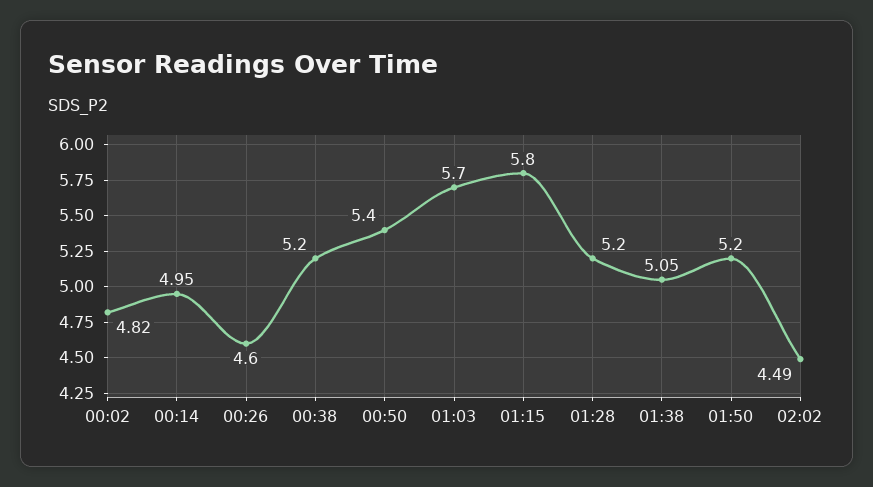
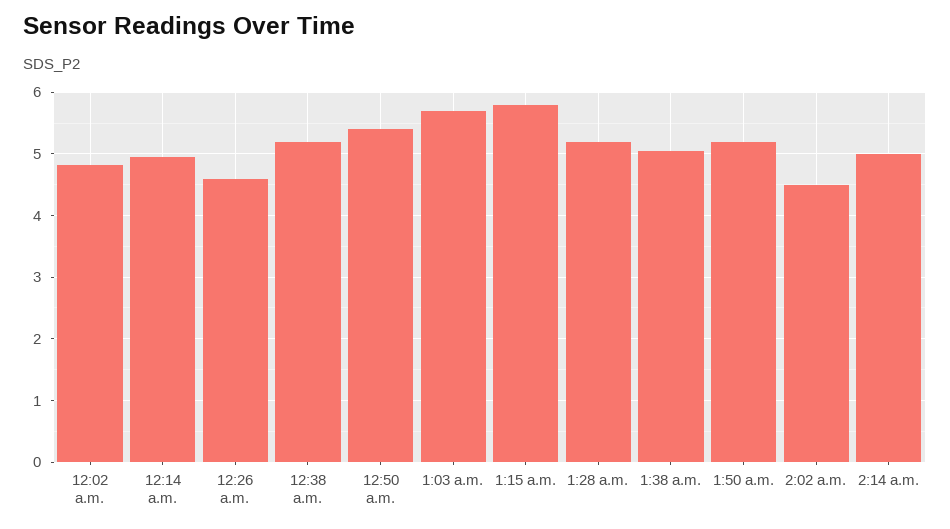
2:14 a.m.: none -> 5

